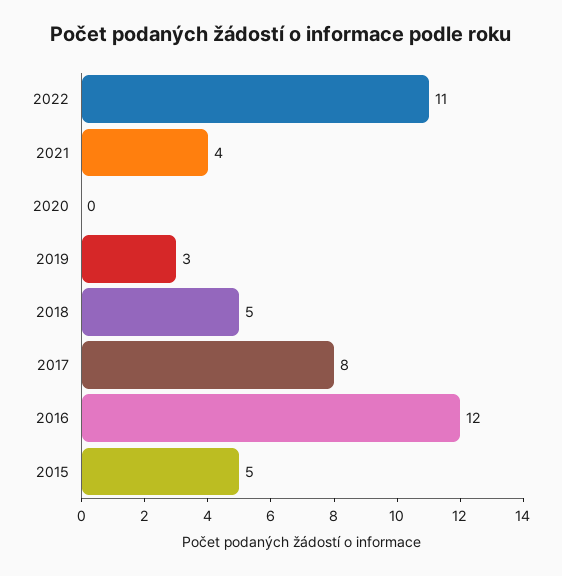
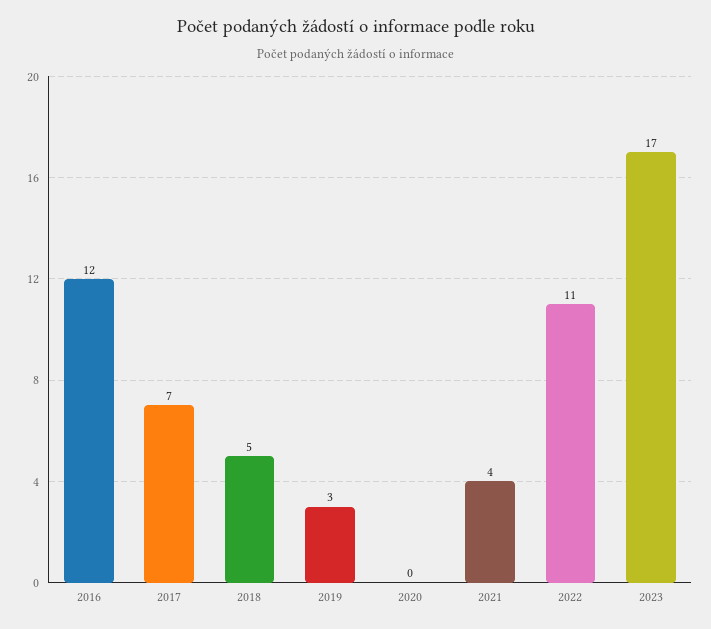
2017: 8 -> 7
2015: 5 -> none
2023: none -> 17

